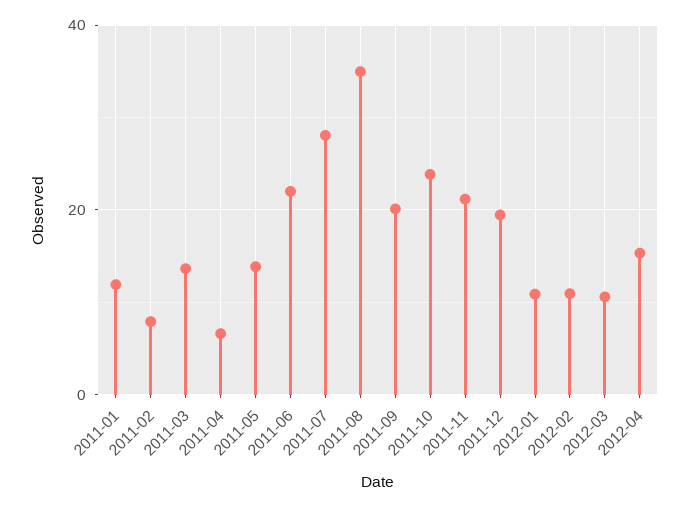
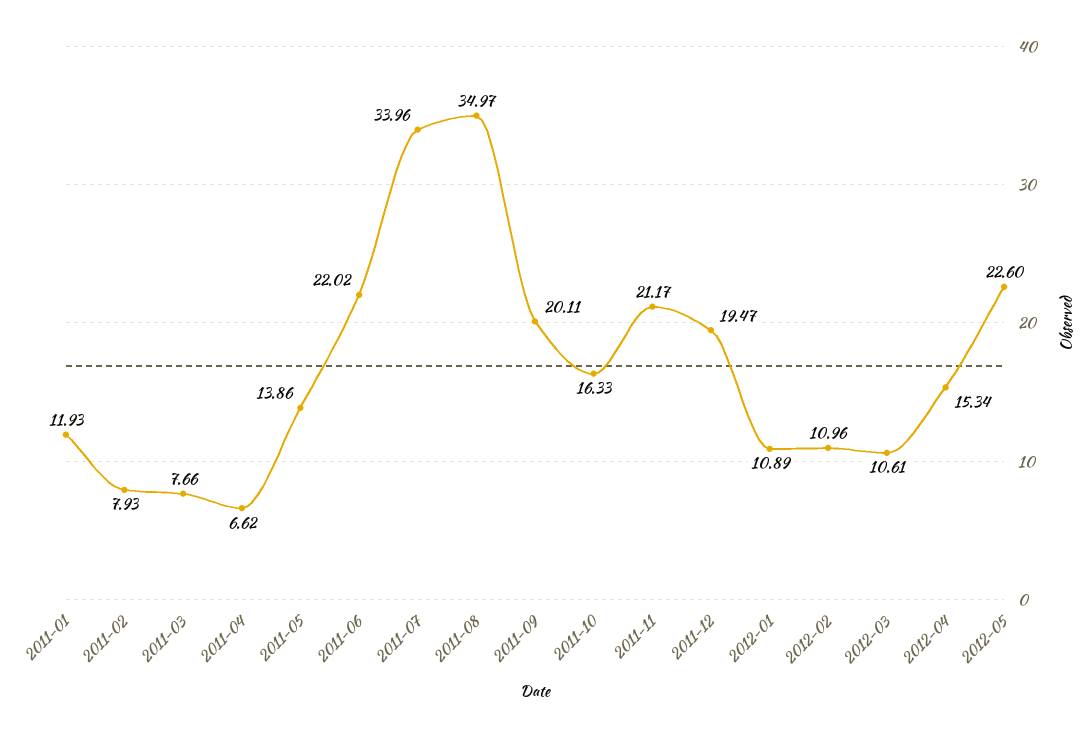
2011-03: 14 -> 7.66
2011-07: 28 -> 33.96
2011-10: 24 -> 16.33
2012-05: none -> 22.6

